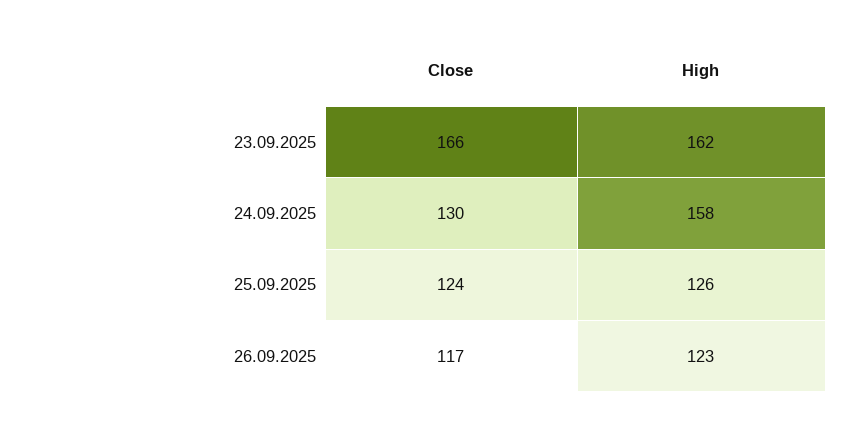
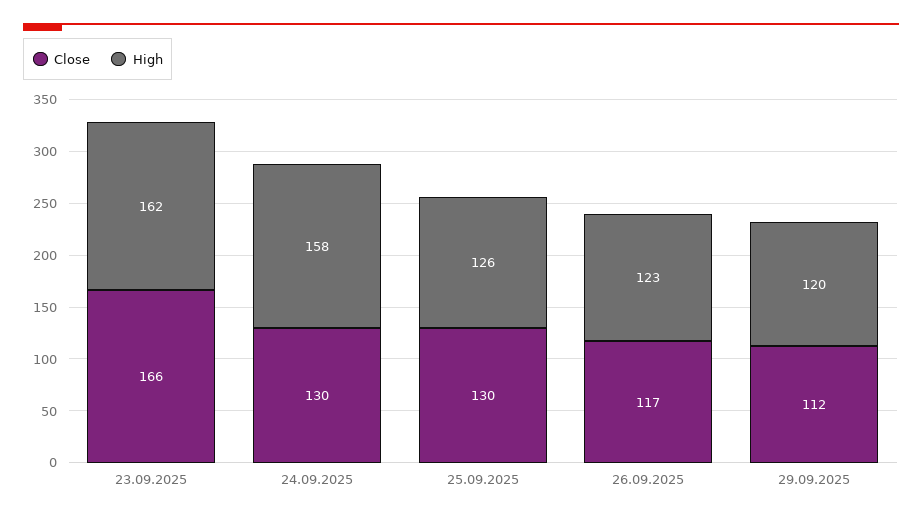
Close, 25.09.2025: 124 -> 130
Close, 29.09.2025: none -> 112
High, 29.09.2025: none -> 120

